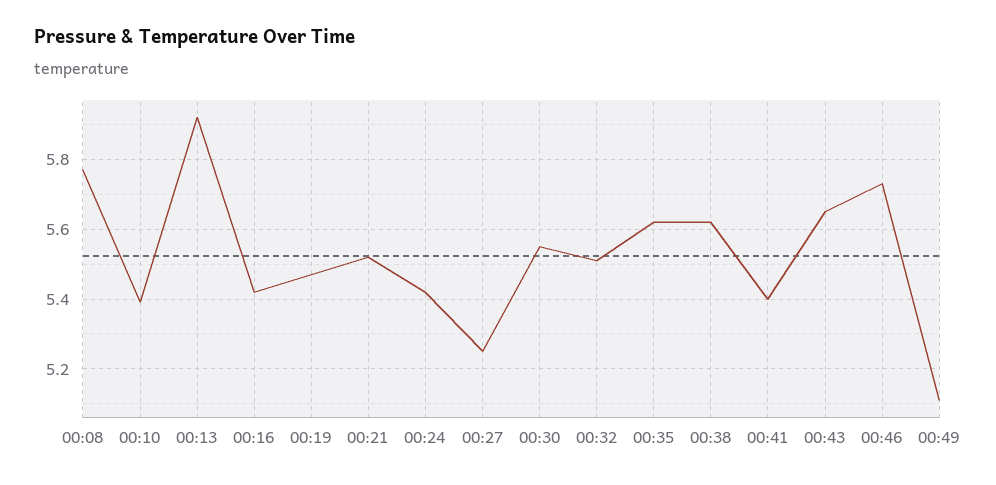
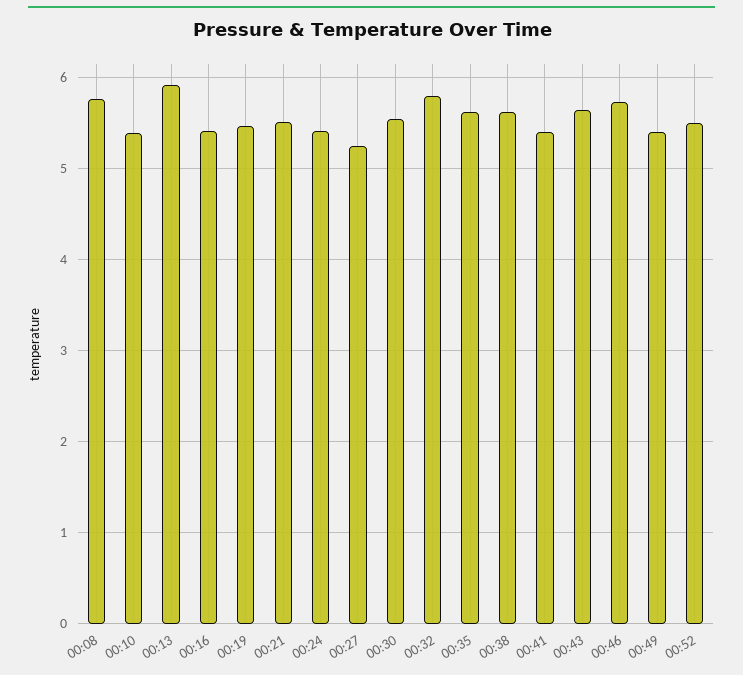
00:32: 5.5 -> 5.8
00:49: 5.1 -> 5.4
00:52: none -> 5.5

